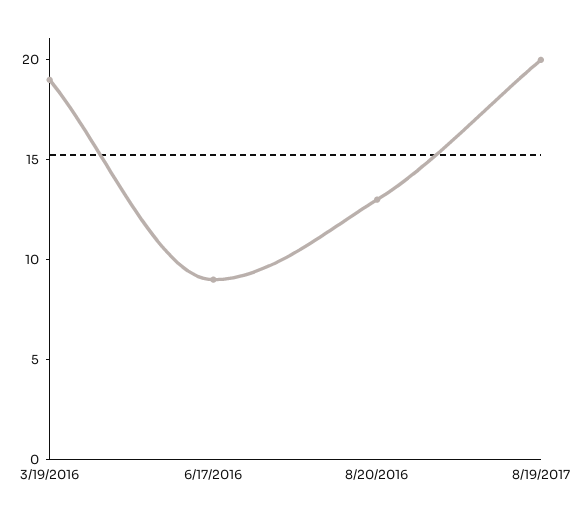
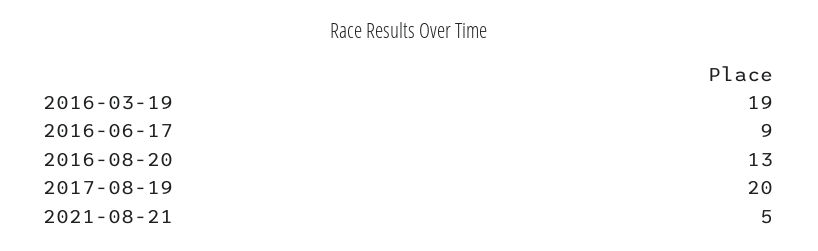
2021-08-21: none -> 5

